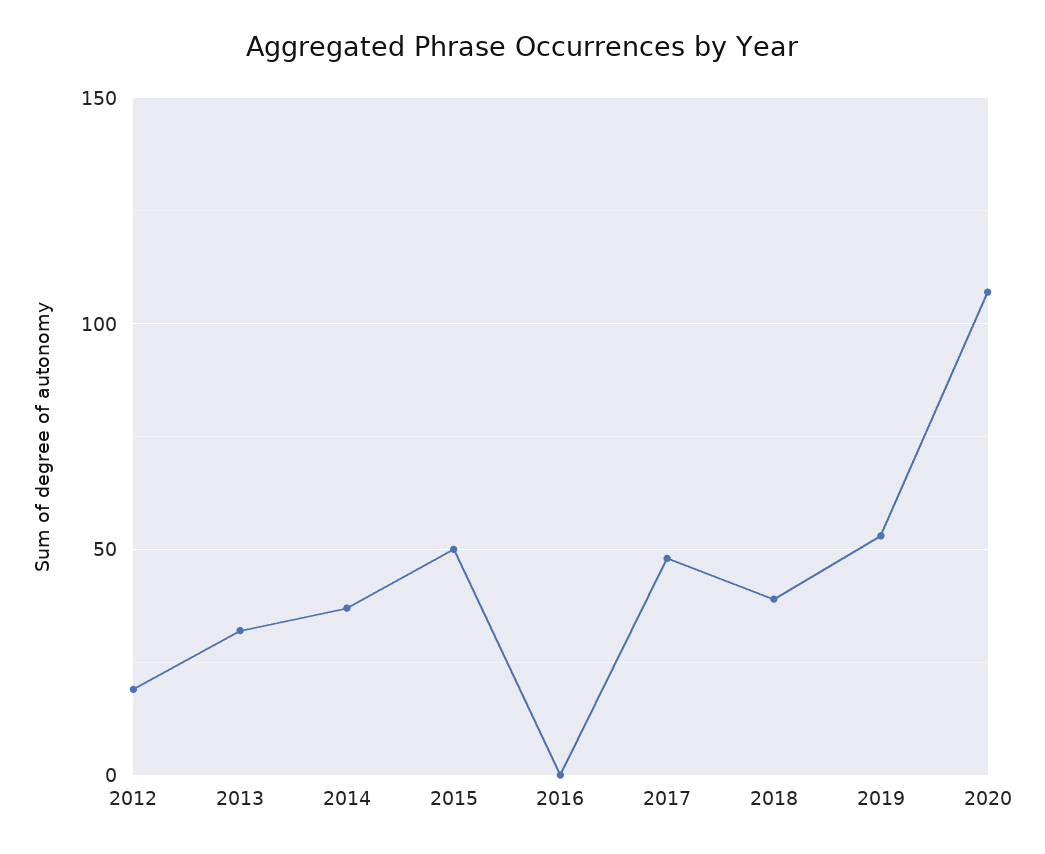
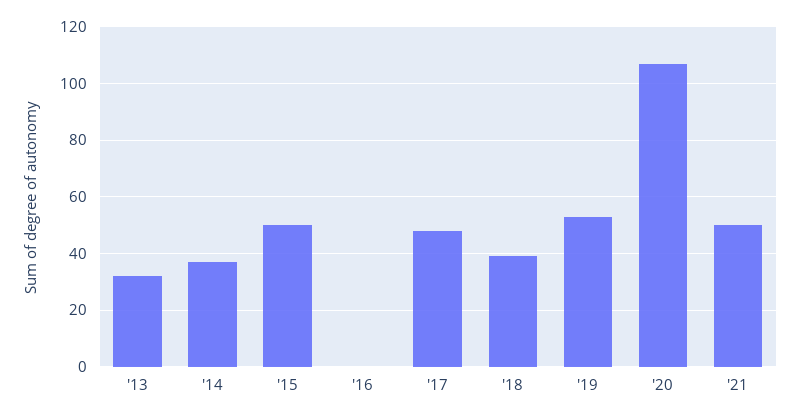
2012: 20 -> none
'21: none -> 50

